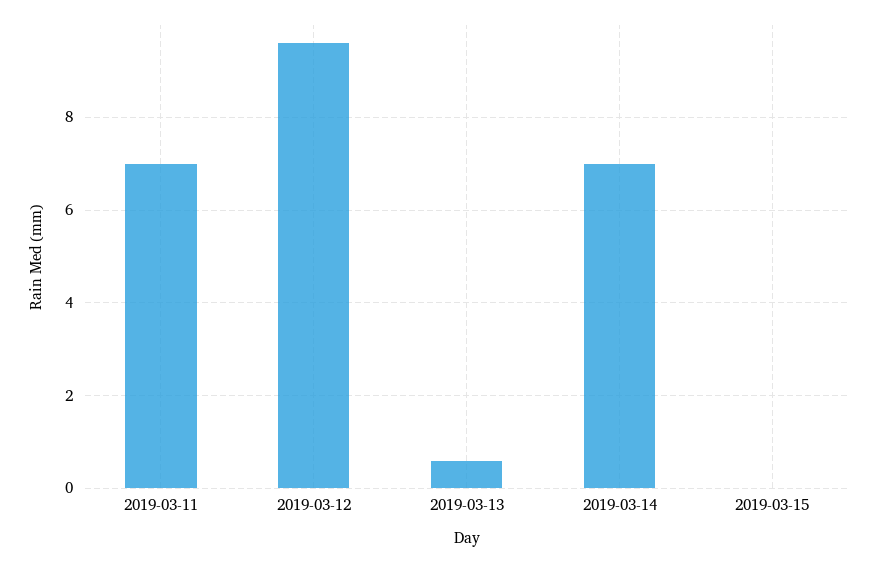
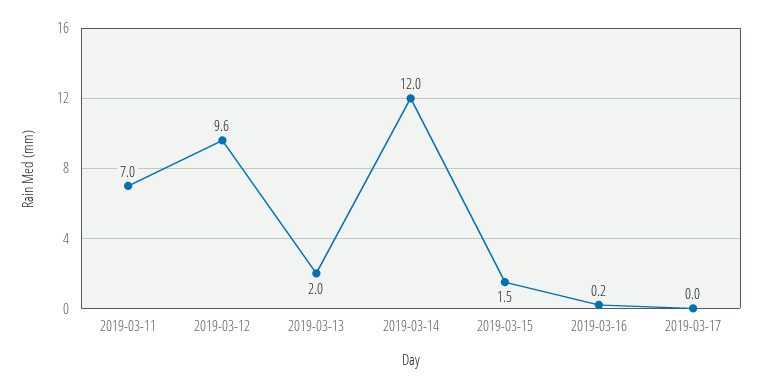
2019-03-13: 0.5 -> 2
2019-03-14: 7 -> 12
2019-03-15: 0 -> 1.5
2019-03-16: none -> 0.2
2019-03-17: none -> 0

